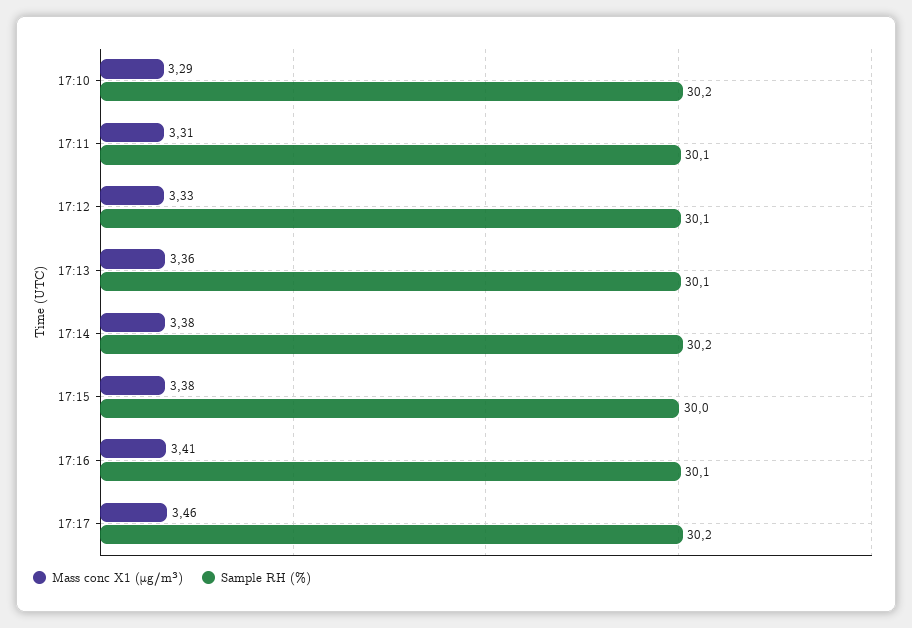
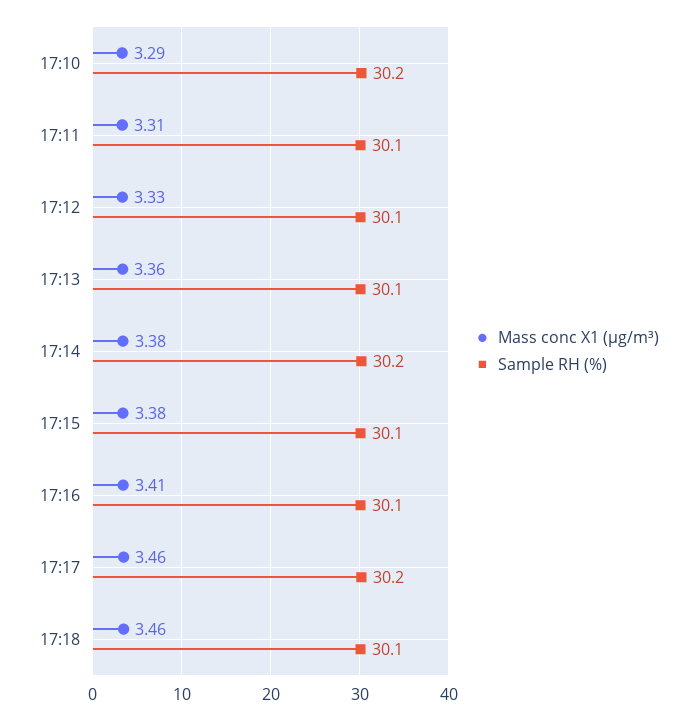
Sample RH (%), 17:15: 30 -> 30.1
Mass conc X1 (μg/m³), 17:18: none -> 3.46
Sample RH (%), 17:18: none -> 30.1

